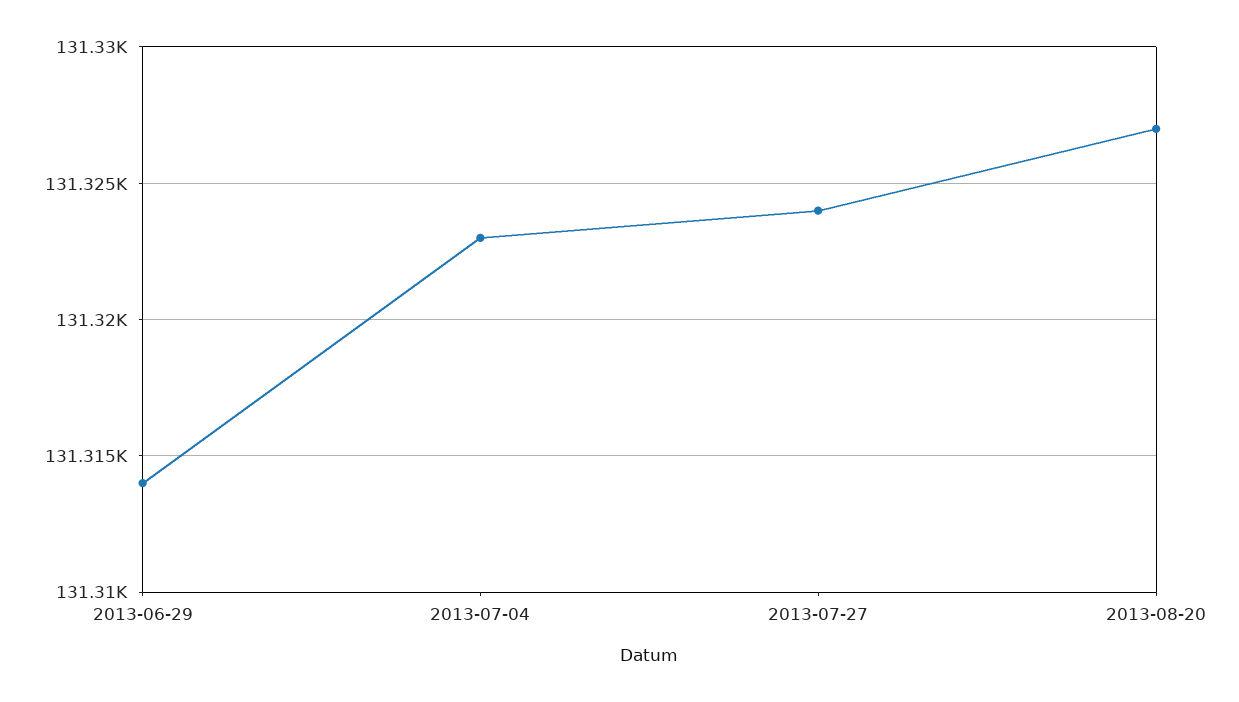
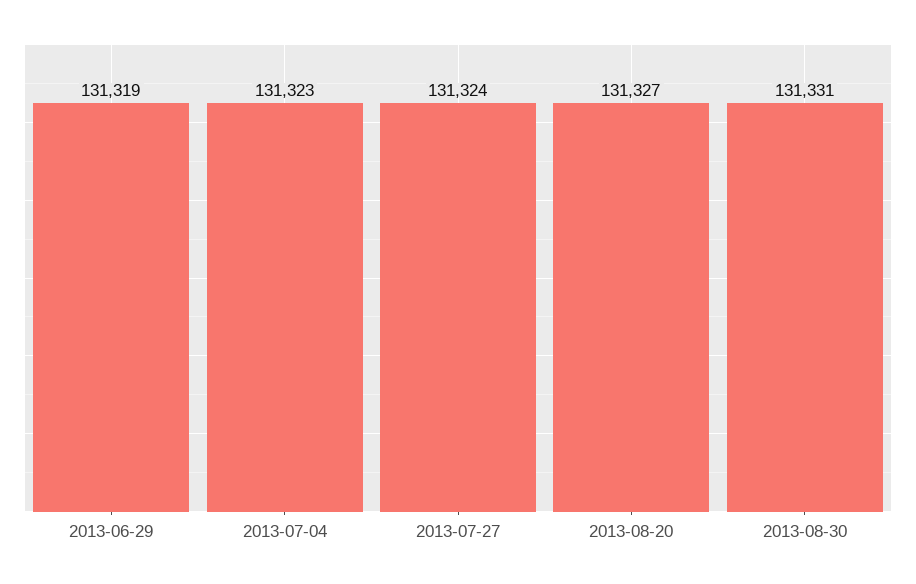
2013-06-29: 131314 -> 131319
2013-08-30: none -> 131331

